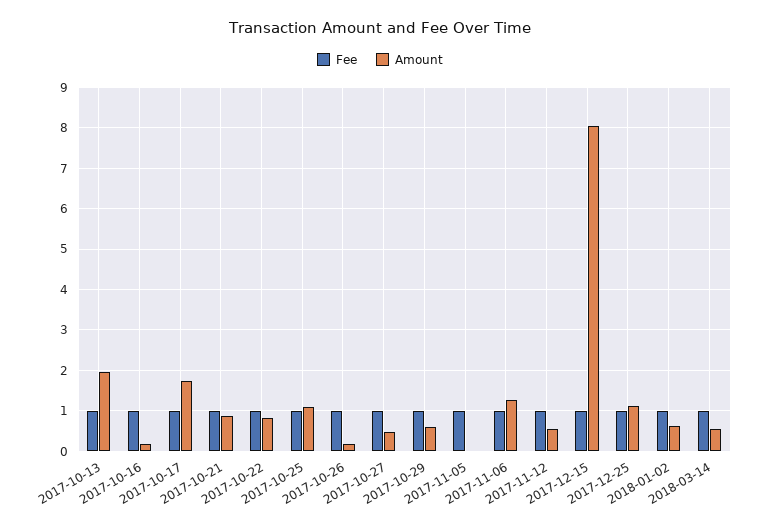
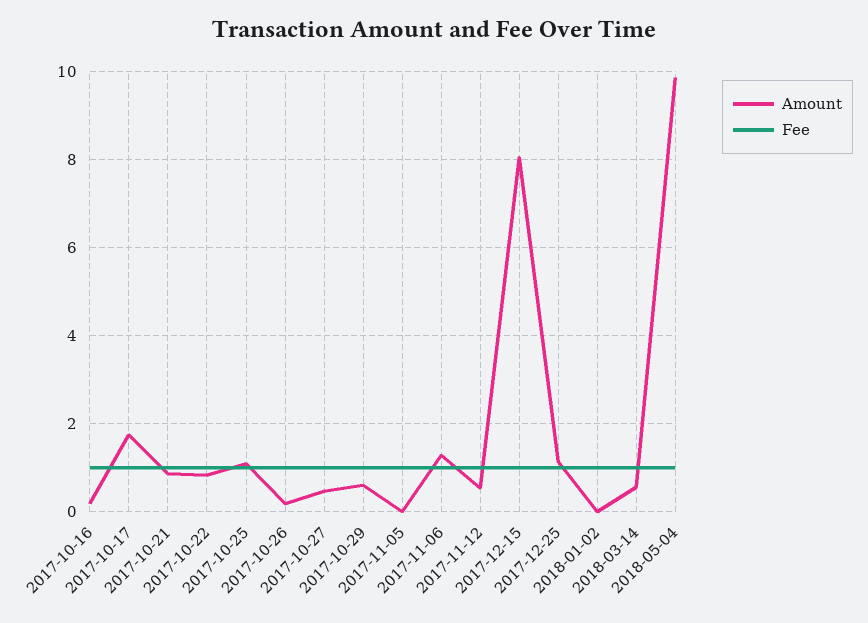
Fee, 2017-10-13: 1 -> none
Amount, 2017-10-13: 2 -> none
Amount, 2018-01-02: 0.6 -> 0
Amount, 2018-05-04: none -> 9.8
Fee, 2018-05-04: none -> 1

